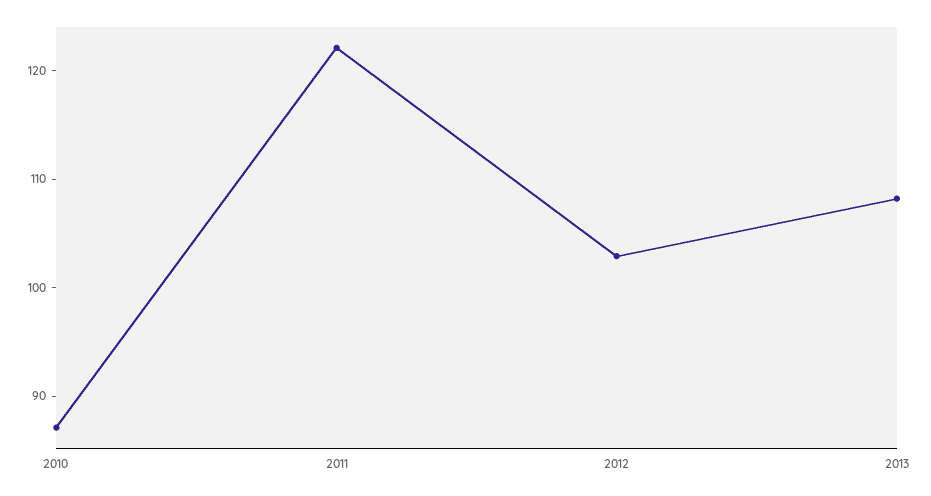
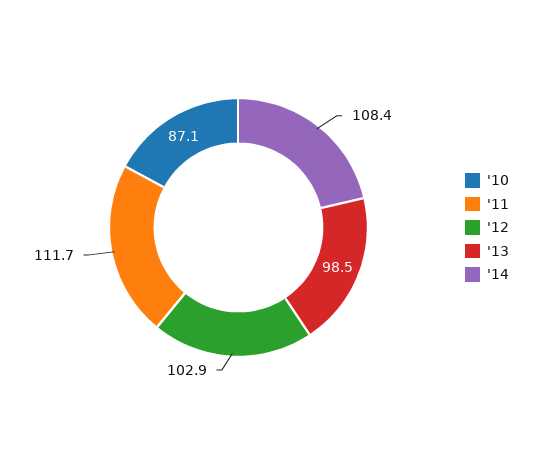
2011: 122 -> 111.7
2013: 108 -> 98.5
'14: none -> 108.4

